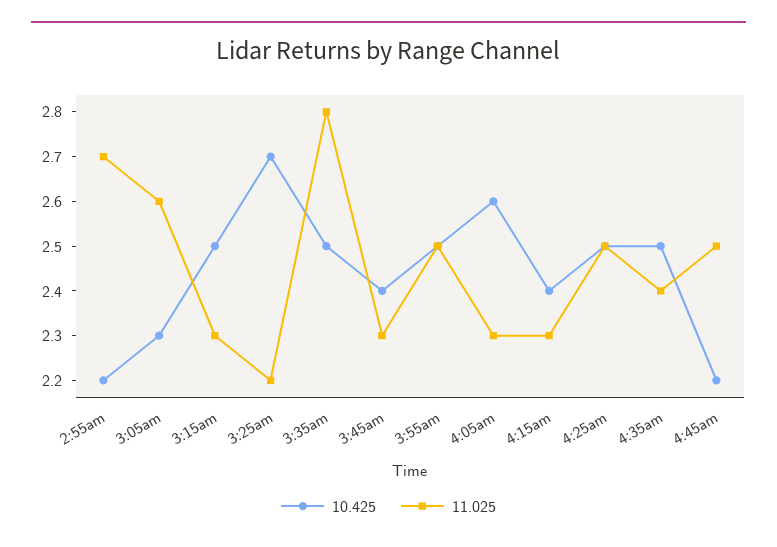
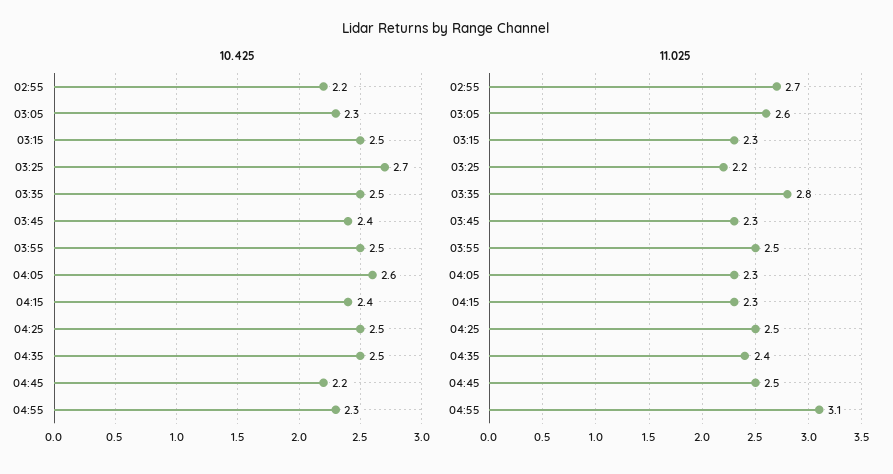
10.425, 04:55: none -> 2.3
11.025, 04:55: none -> 3.1

